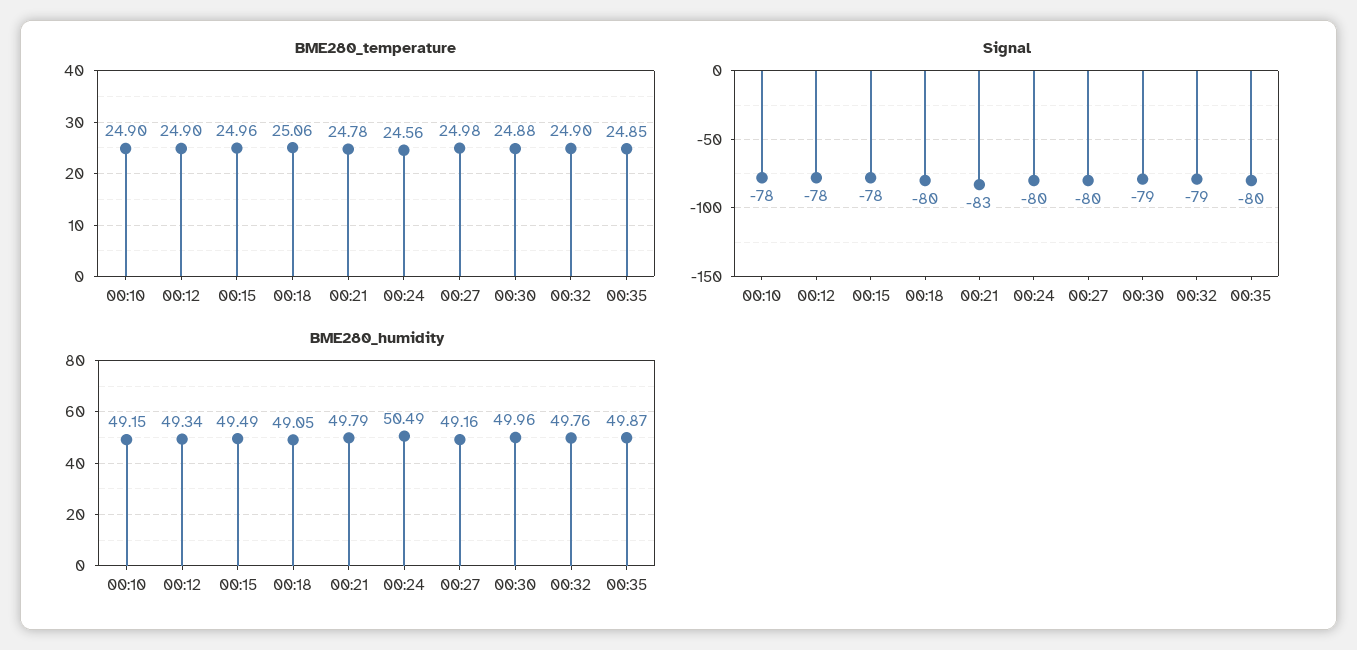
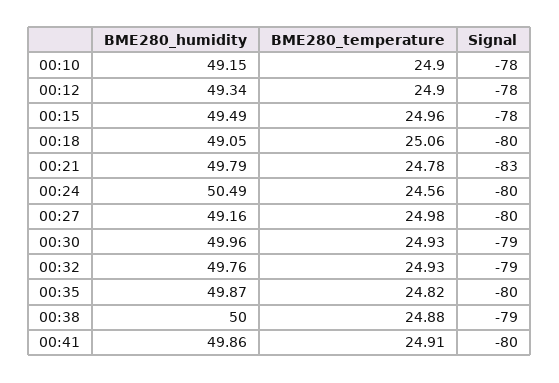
BME280_temperature, 00:30: 24.88 -> 24.93
BME280_temperature, 00:32: 24.9 -> 24.93
BME280_temperature, 00:35: 24.85 -> 24.82
BME280_humidity, 00:38: none -> 50
BME280_temperature, 00:38: none -> 24.88
Signal, 00:38: none -> -79
BME280_humidity, 00:41: none -> 49.86
BME280_temperature, 00:41: none -> 24.91
Signal, 00:41: none -> -80

